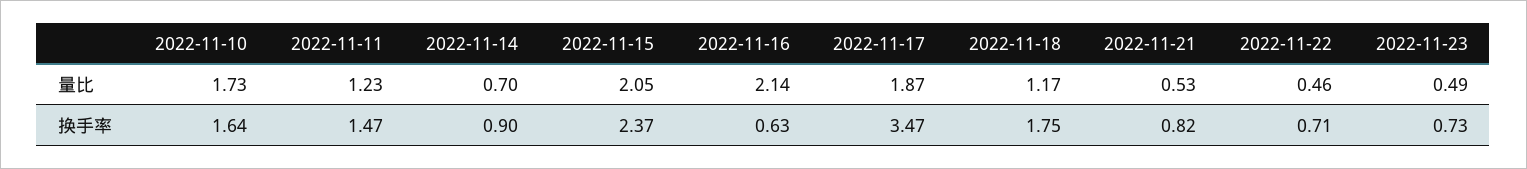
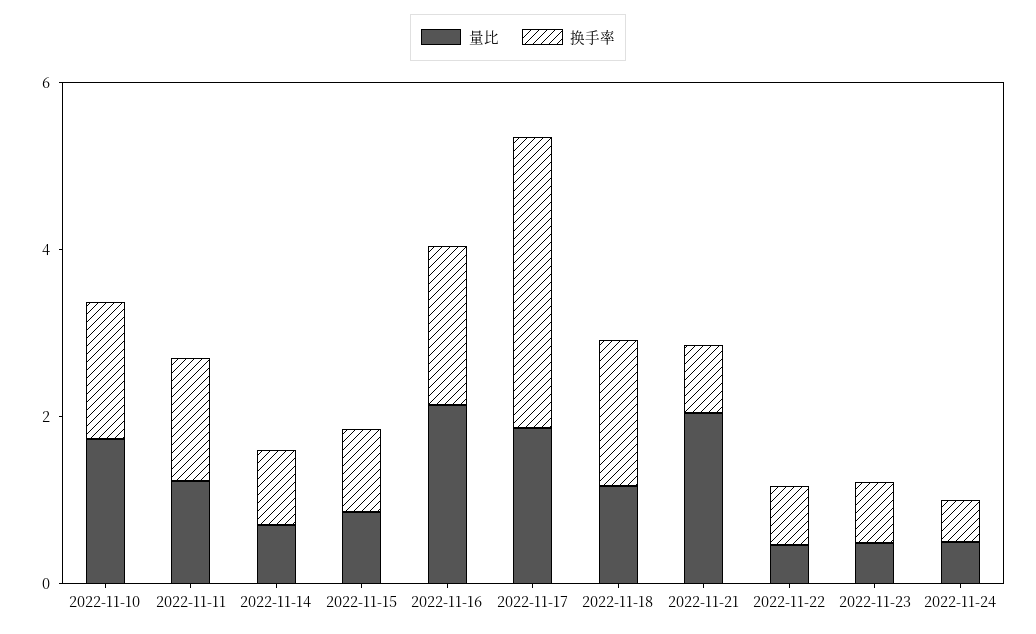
量比, 2022-11-15: 2.05 -> 1
量比, 2022-11-21: 0.53 -> 2
换手率, 2022-11-15: 2.37 -> 1
换手率, 2022-11-16: 0.63 -> 2
量比, 2022-11-24: none -> 0.5
换手率, 2022-11-24: none -> 0.5

